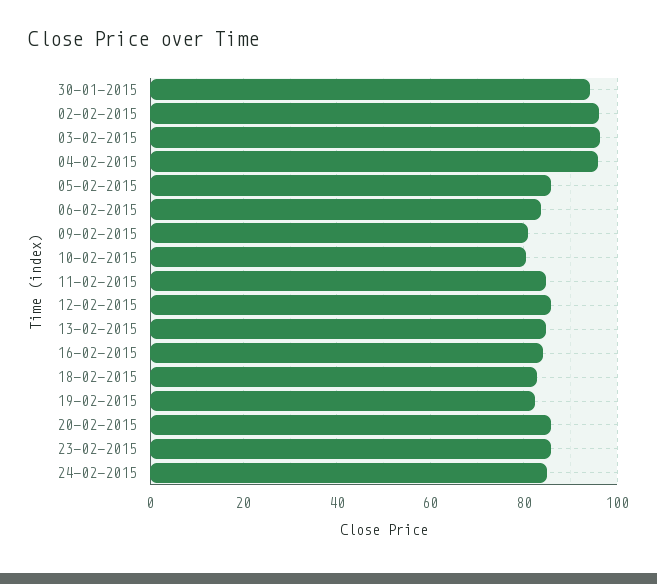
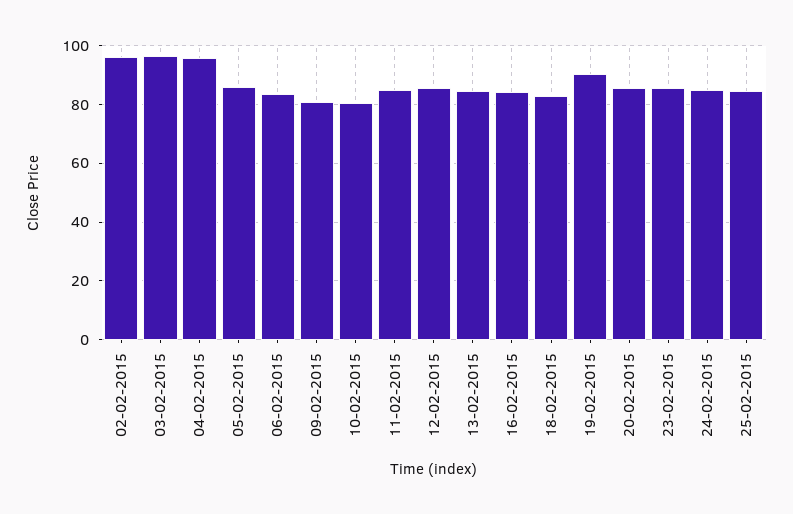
30-01-2015: 94 -> none
19-02-2015: 82 -> 90
25-02-2015: none -> 85

